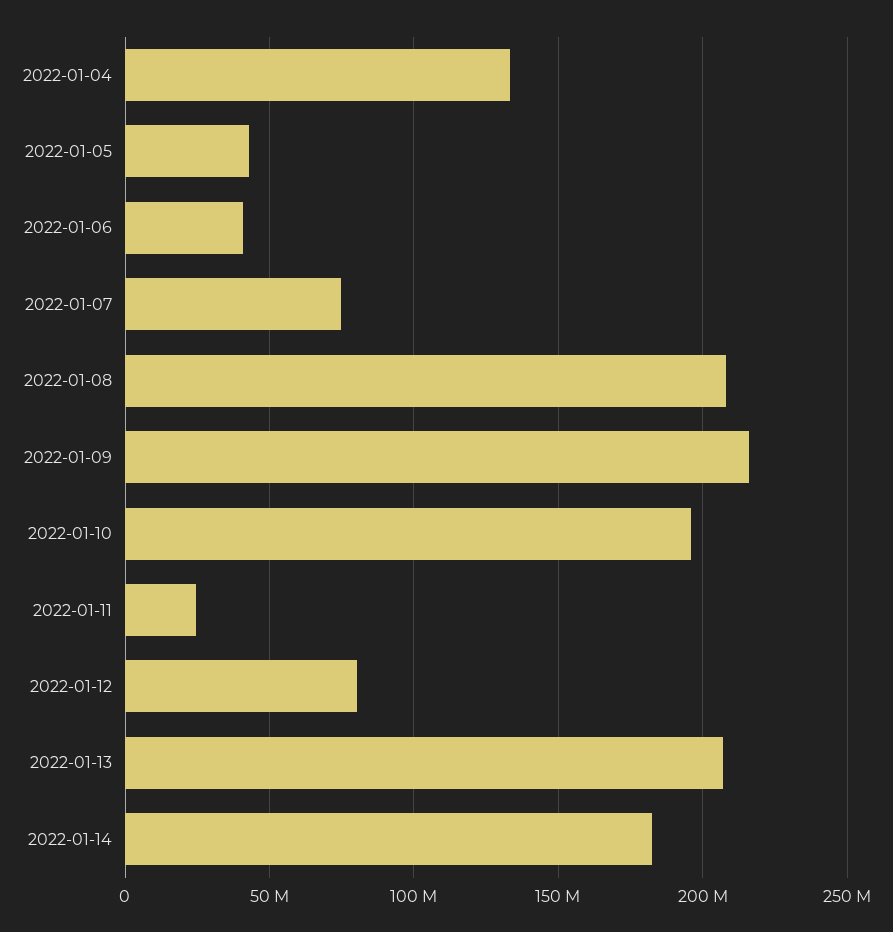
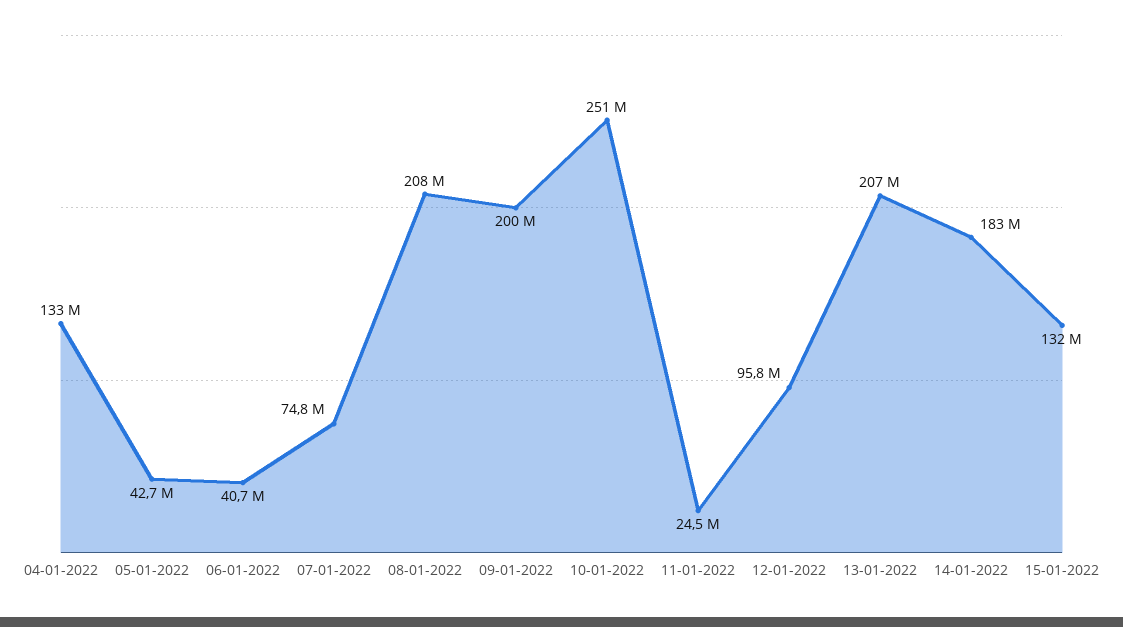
2022-01-09: 215000000 -> 200000000
2022-01-10: 195000000 -> 251000000
2022-01-12: 80000000 -> 95800000
15-01-2022: none -> 132000000

